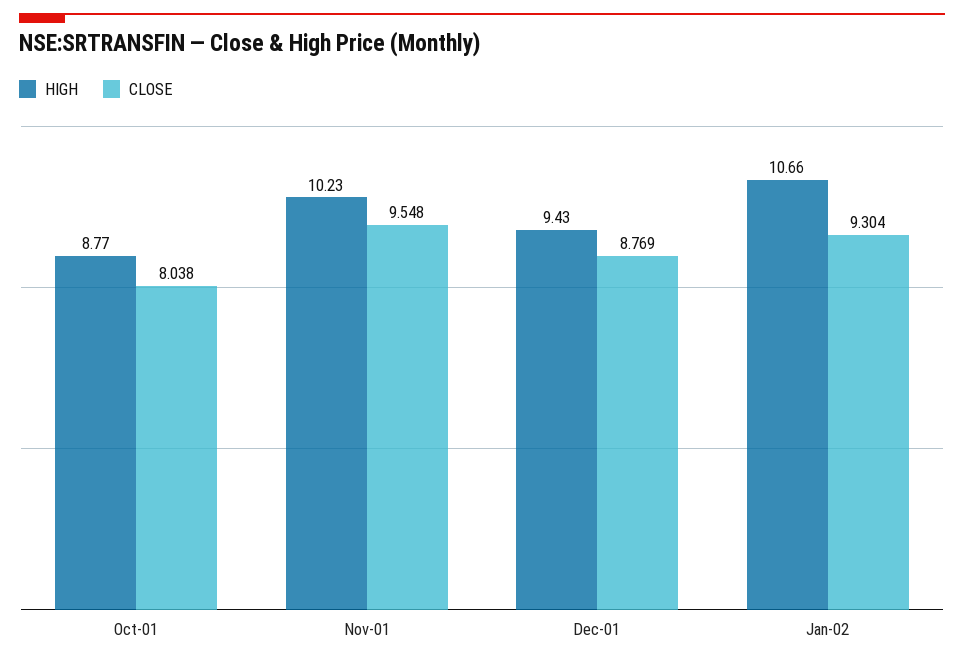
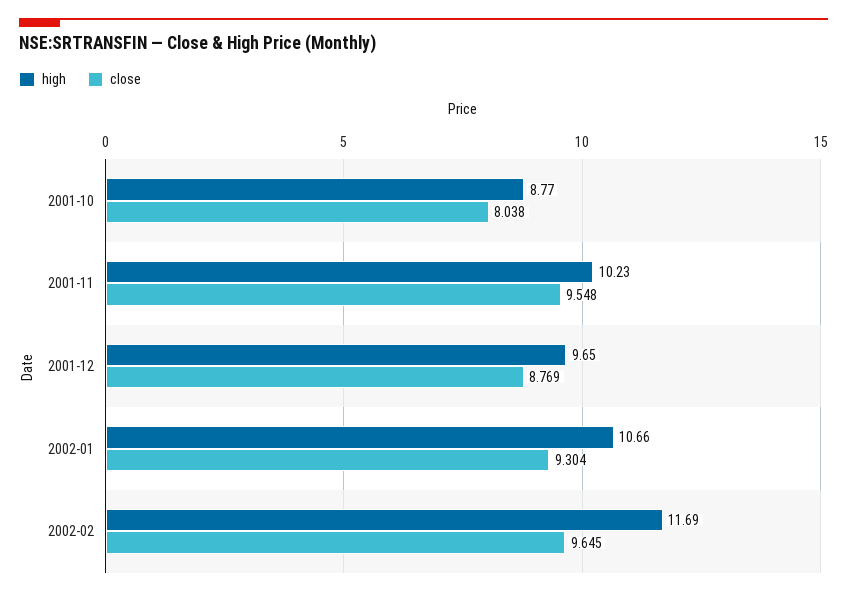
HIGH, Dec-01: 9.43 -> 9.65
HIGH, 2002-02: none -> 11.69
CLOSE, 2002-02: none -> 9.645

